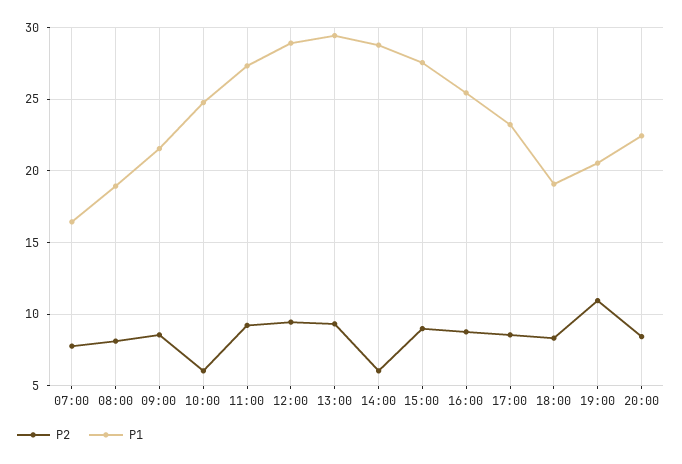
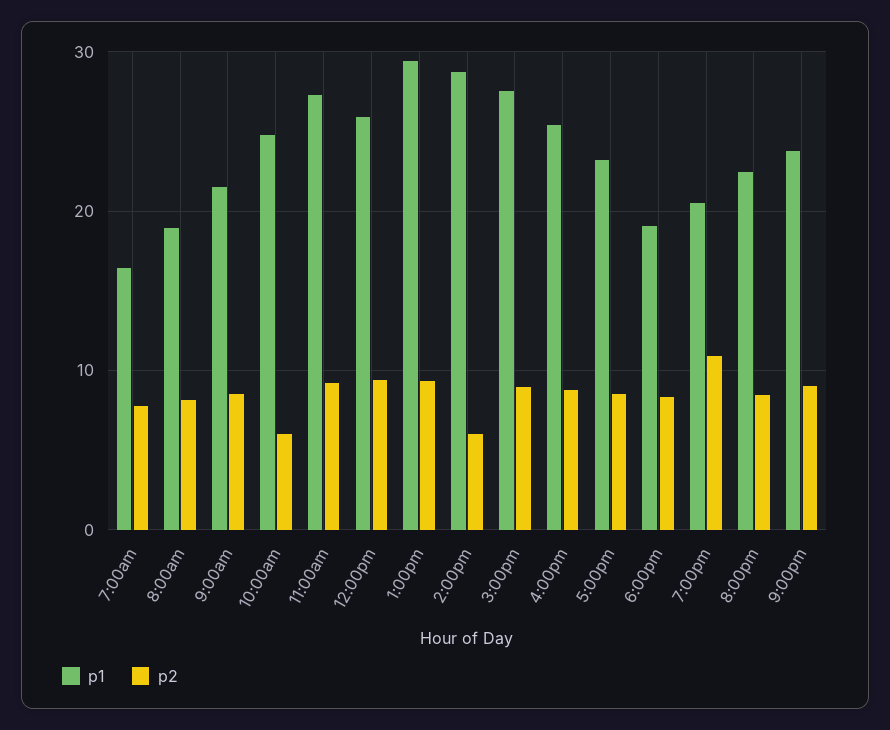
P1, 12:00: 29 -> 26
P1, 9:00pm: none -> 24
P2, 9:00pm: none -> 9

